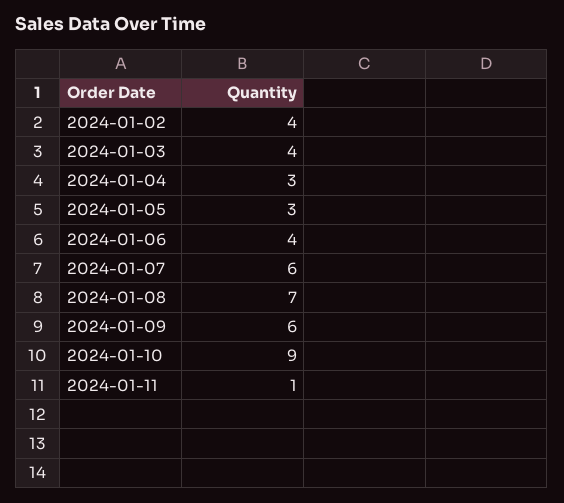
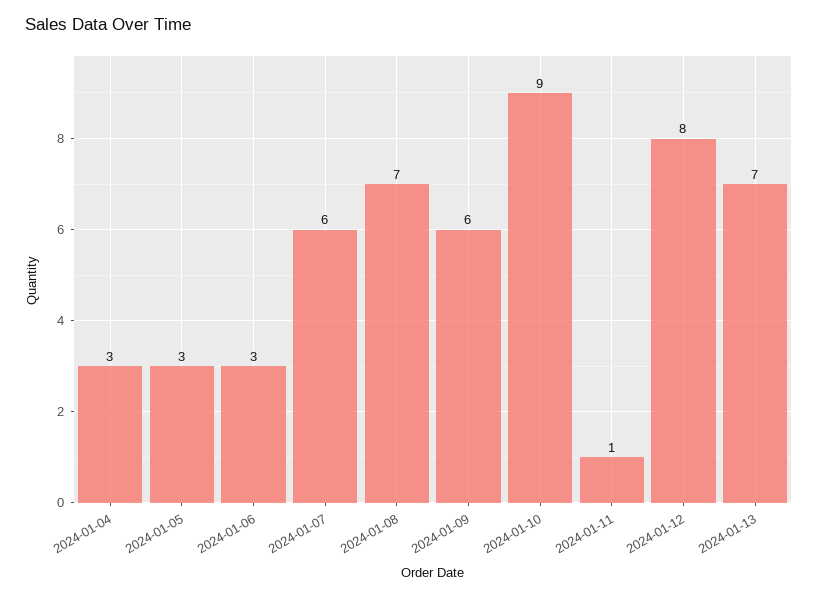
2024-01-02: 4 -> none
2024-01-03: 4 -> none
2024-01-06: 4 -> 3
2024-01-12: none -> 8
2024-01-13: none -> 7

